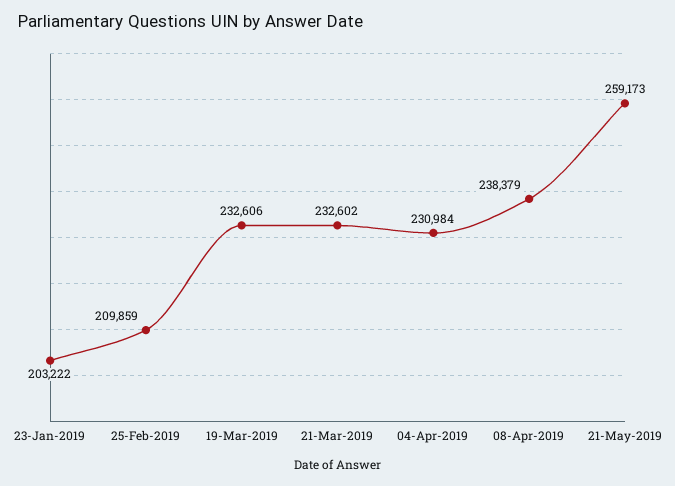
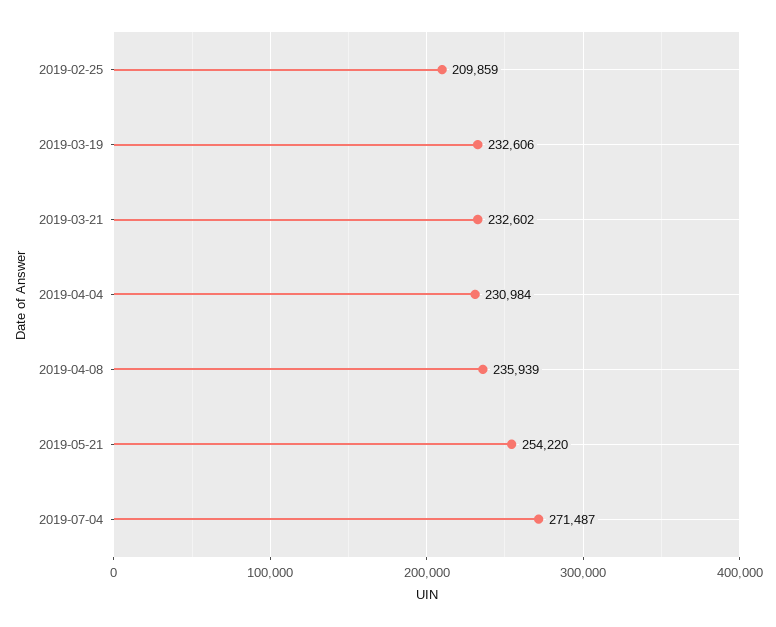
23-Jan-2019: 203222 -> none
08-Apr-2019: 238379 -> 235939
21-May-2019: 259173 -> 254220
2019-07-04: none -> 271487

